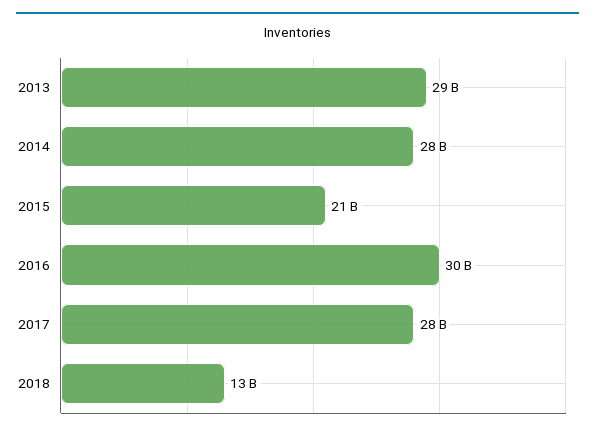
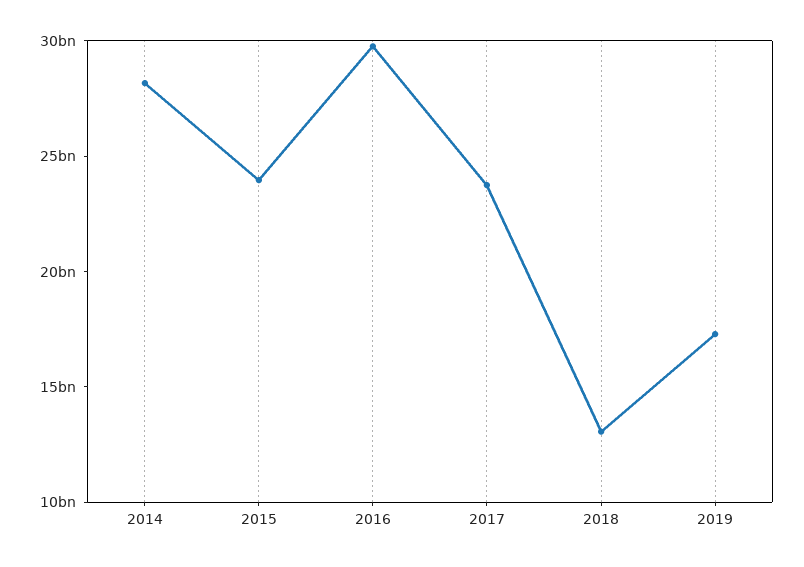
2013: 29000000000 -> none
2015: 21000000000 -> 24000000000
2017: 28000000000 -> 24000000000
2019: none -> 17000000000

